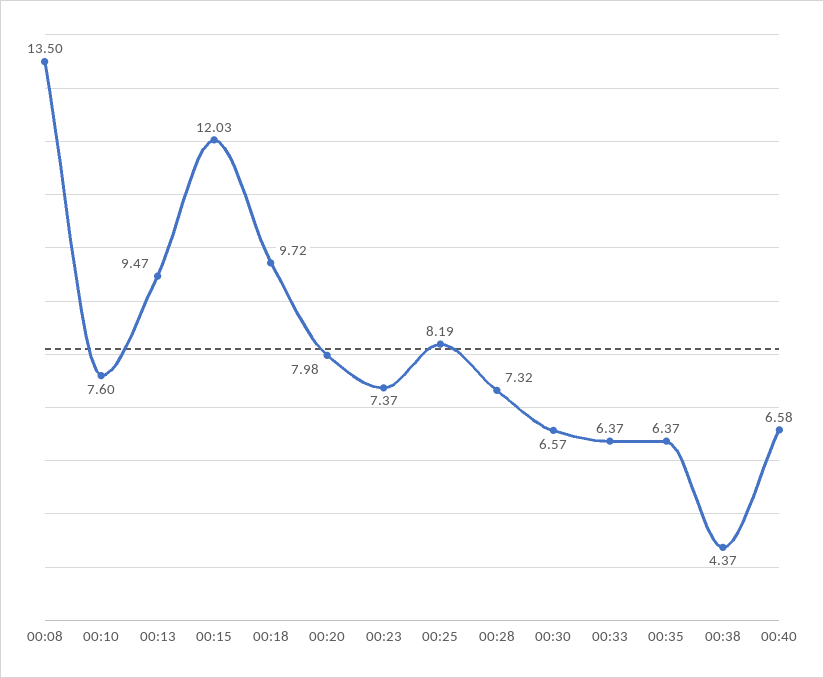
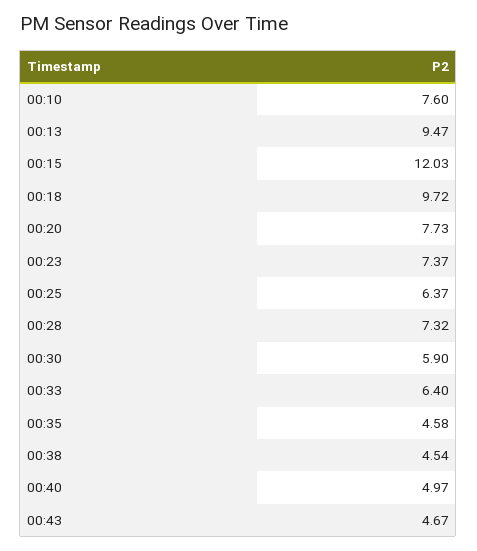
00:08: 13.5 -> none
00:20: 7.98 -> 7.73
00:25: 8.19 -> 6.37
00:30: 6.57 -> 5.9
00:33: 6.37 -> 6.4
00:35: 6.37 -> 4.58
00:38: 4.37 -> 4.54
00:40: 6.58 -> 4.97
00:43: none -> 4.67

